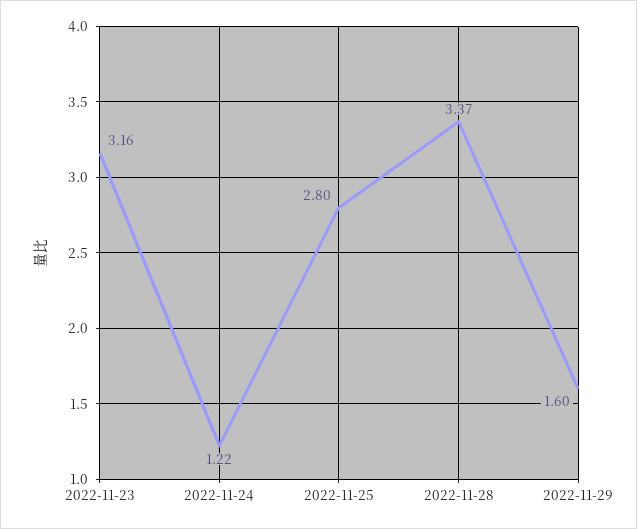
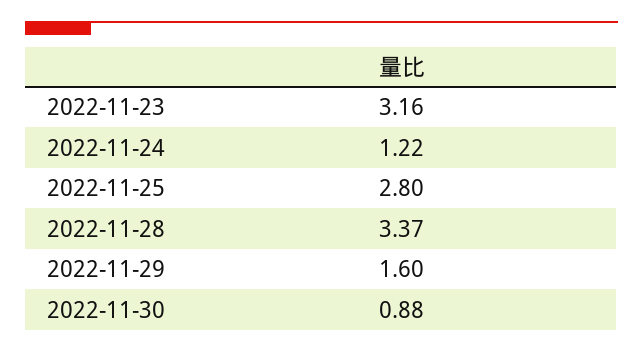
2022-11-30: none -> 0.88

